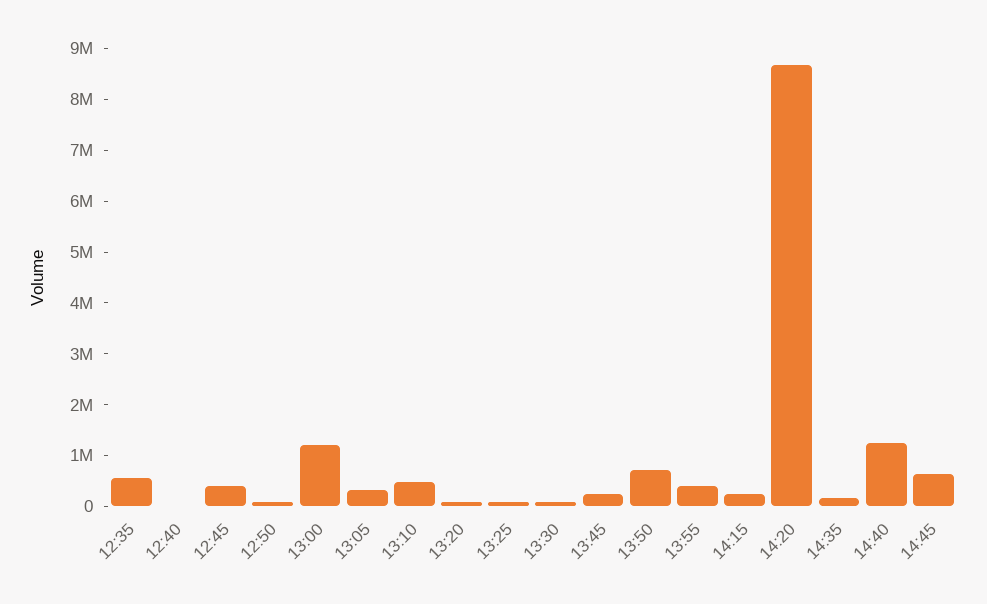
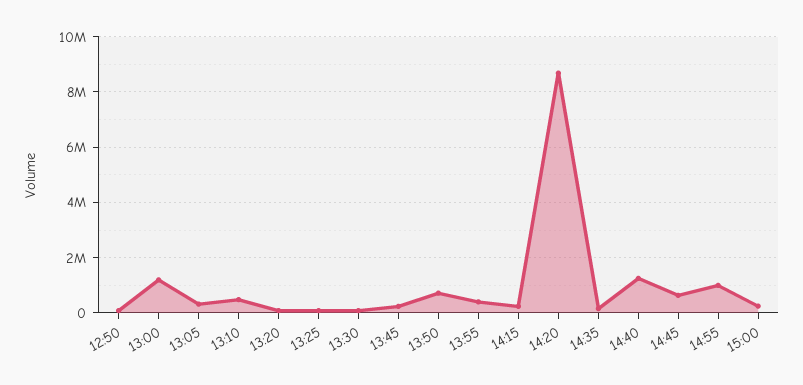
12:35: 600000 -> none
12:40: 0 -> none
12:45: 400000 -> none
14:55: none -> 1000000
15:00: none -> 250000

